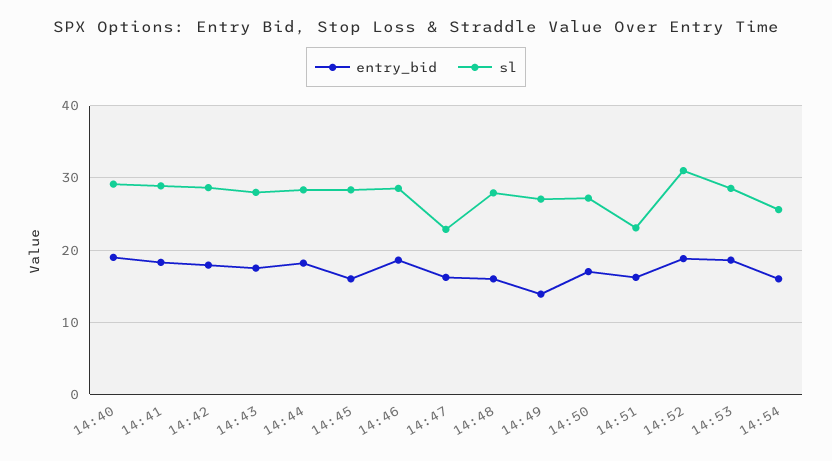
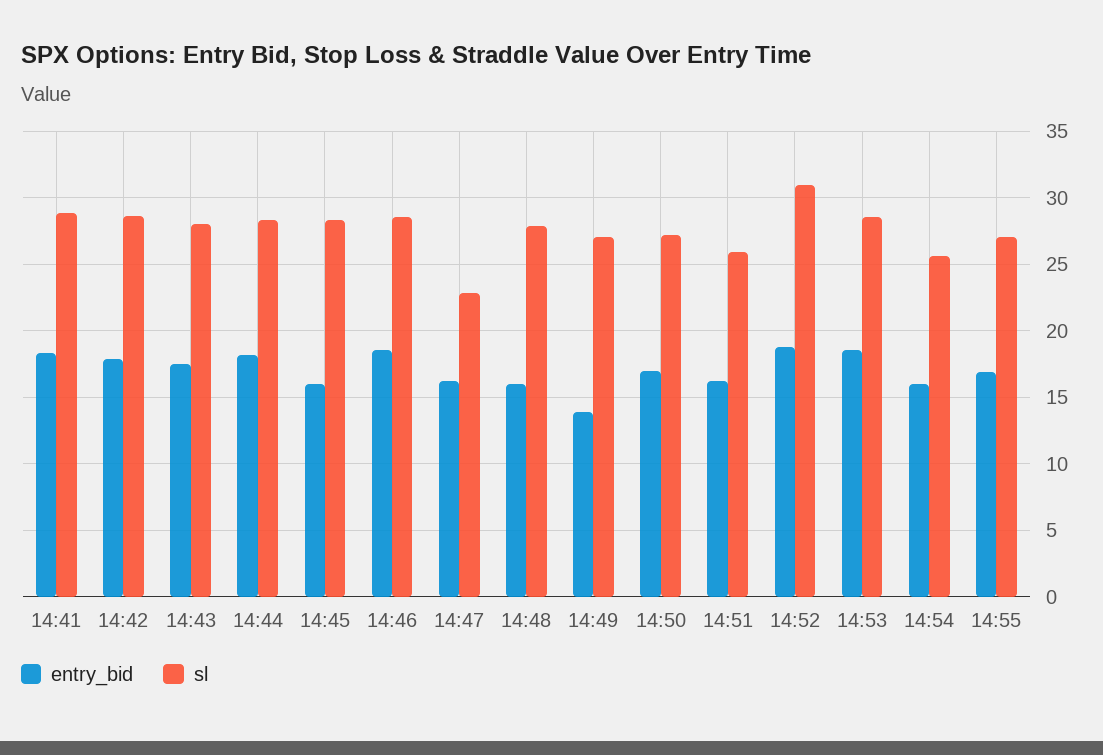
entry_bid, 14:40: 19 -> none
sl, 14:40: 29 -> none
sl, 14:51: 23 -> 26
entry_bid, 14:55: none -> 17
sl, 14:55: none -> 27

